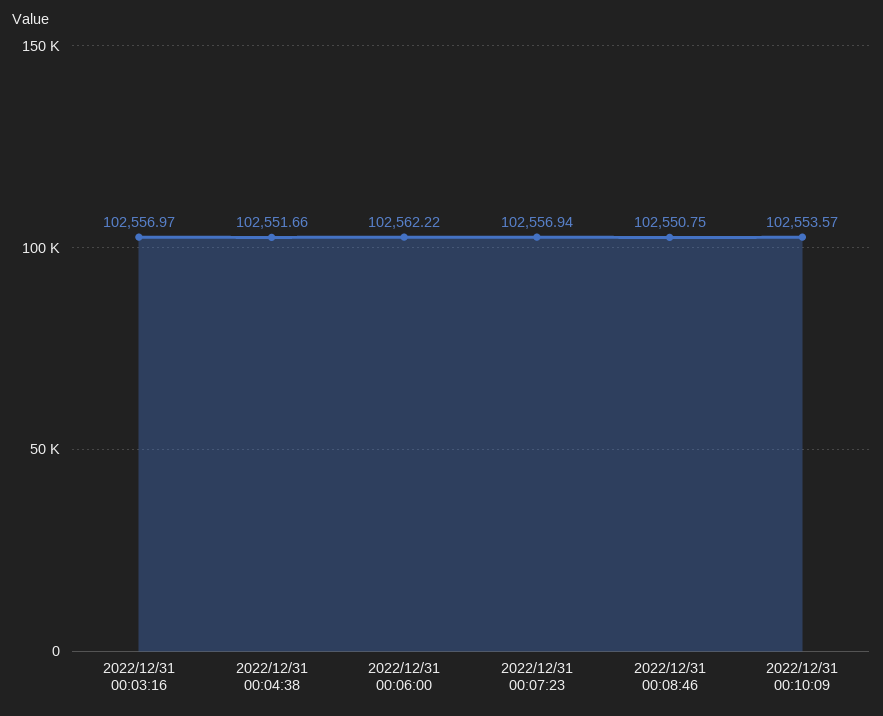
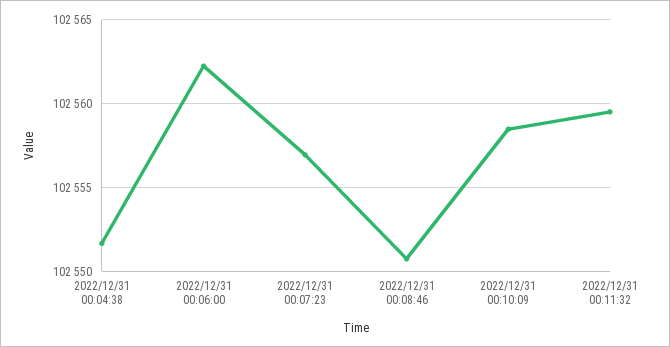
2022/12/31 00:03:16: 102556.97 -> none
2022/12/31 00:10:09: 102553.57 -> 102558.5
2022/12/31 00:11:32: none -> 102559.5

